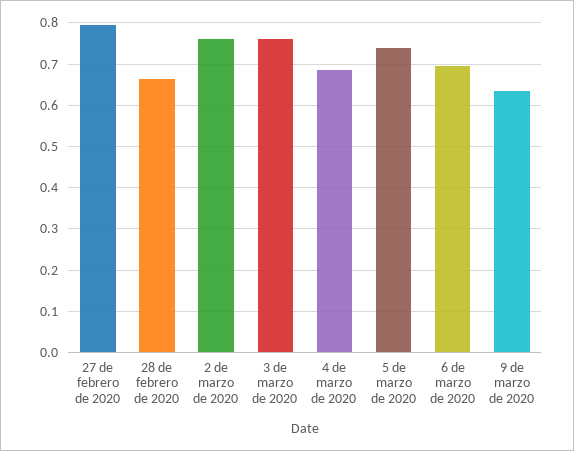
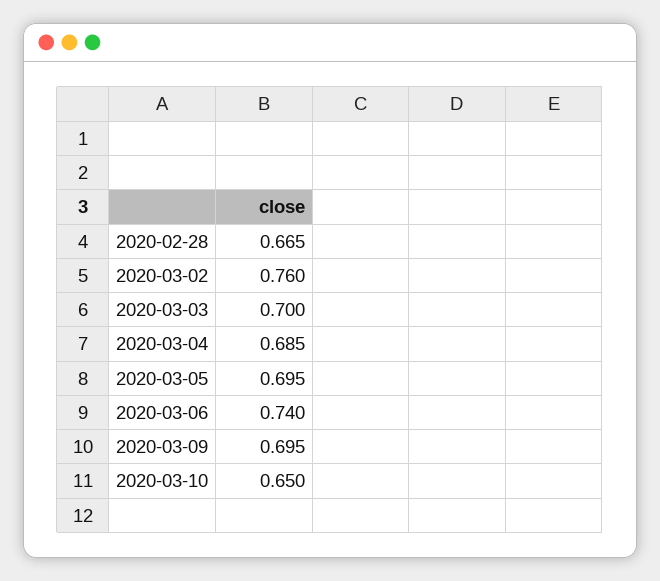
27 de febrero de 2020: 0.8 -> none
3 de marzo de 2020: 0.76 -> 0.7
5 de marzo de 2020: 0.74 -> 0.695
6 de marzo de 2020: 0.7 -> 0.74
9 de marzo de 2020: 0.64 -> 0.695
2020-03-10: none -> 0.65

